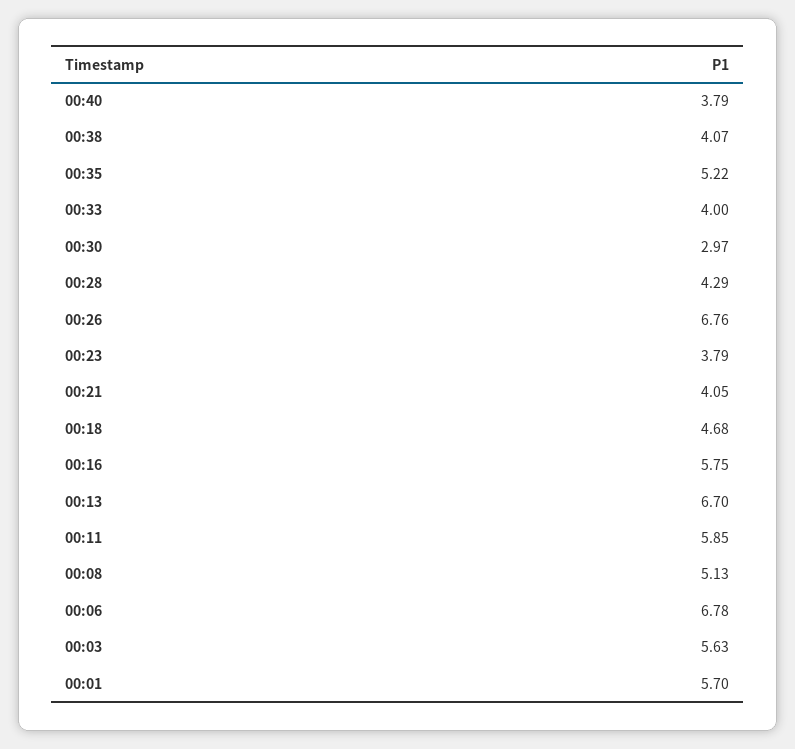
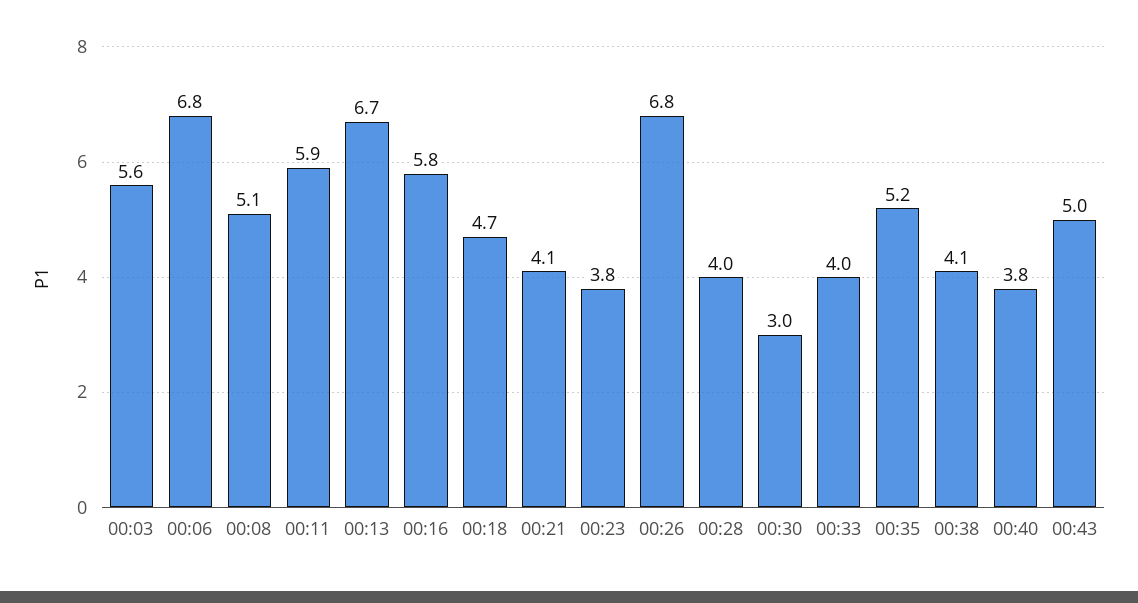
00:28: 4.29 -> 4
00:01: 5.7 -> none
00:43: none -> 5

